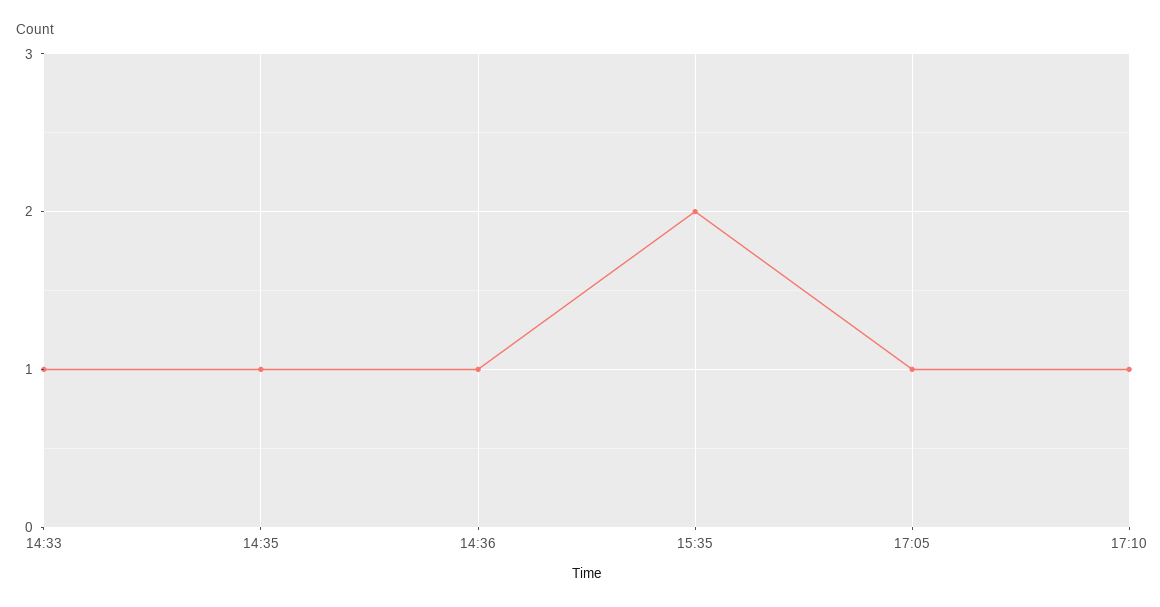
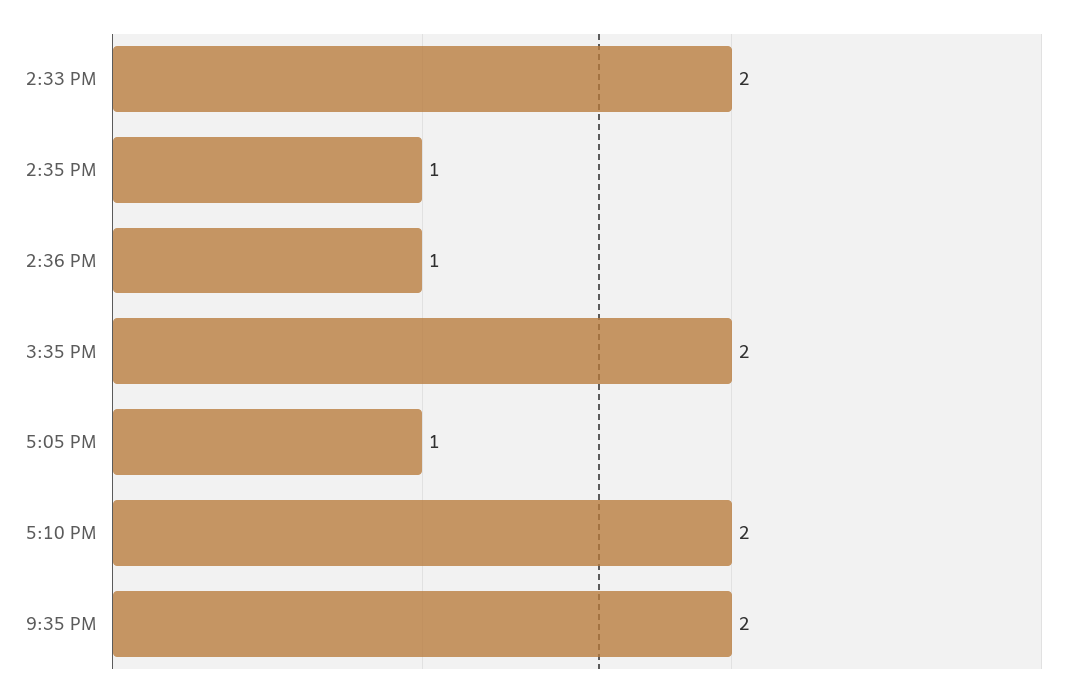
14:33: 1 -> 2
17:10: 1 -> 2
9:35 PM: none -> 2

